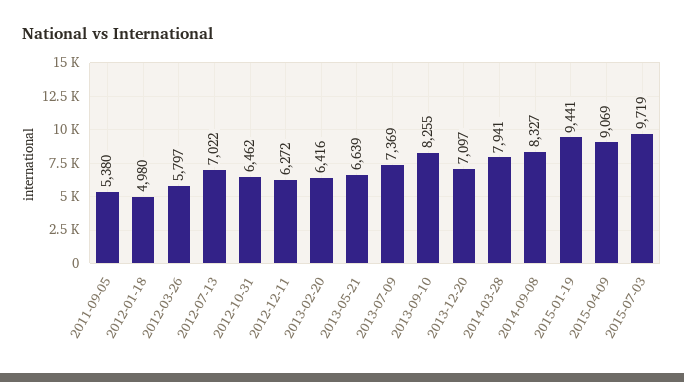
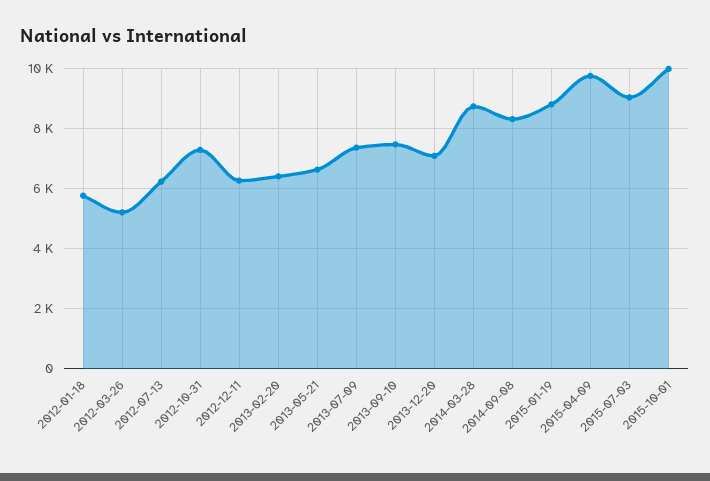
2011-09-05: 5380 -> none
2012-01-18: 4980 -> 5750
2012-03-26: 5797 -> 5250
2012-07-13: 7022 -> 6250
2012-10-31: 6462 -> 7250
2013-09-10: 8255 -> 7500
2014-03-28: 7941 -> 8750
2015-01-19: 9441 -> 8750
2015-04-09: 9069 -> 9750
2015-07-03: 9719 -> 9000
2015-10-01: none -> 10000

